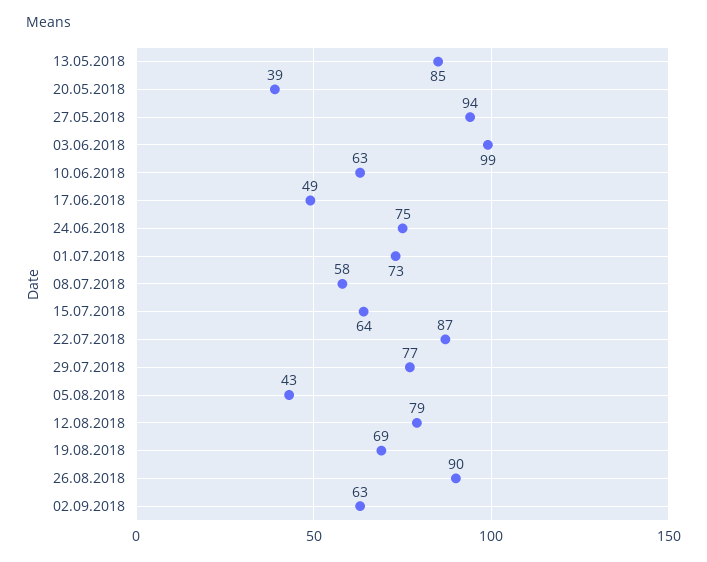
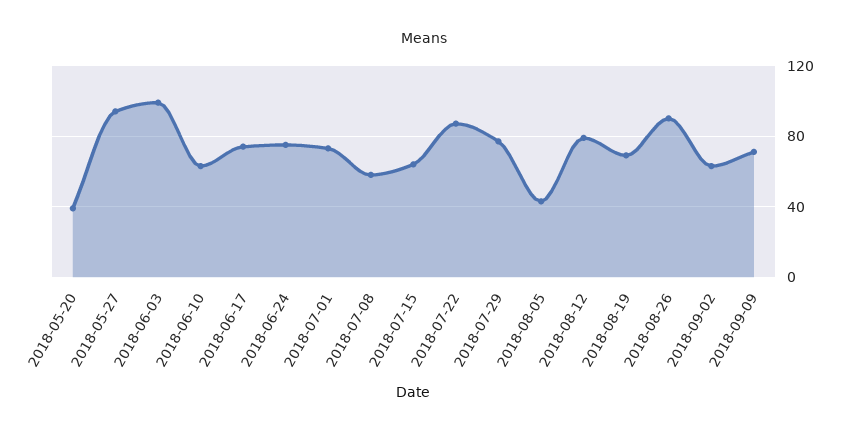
13.05.2018: 85 -> none
17.06.2018: 49 -> 75
2018-09-09: none -> 70

